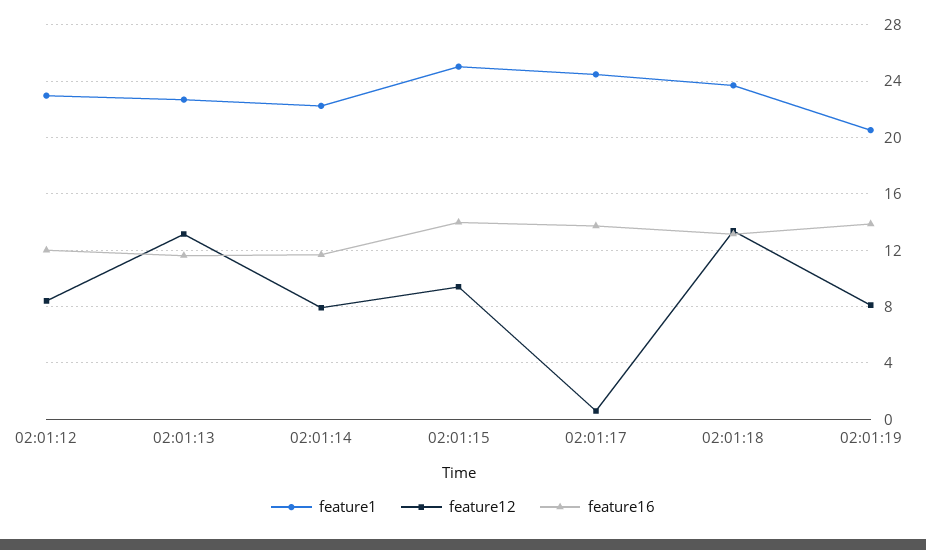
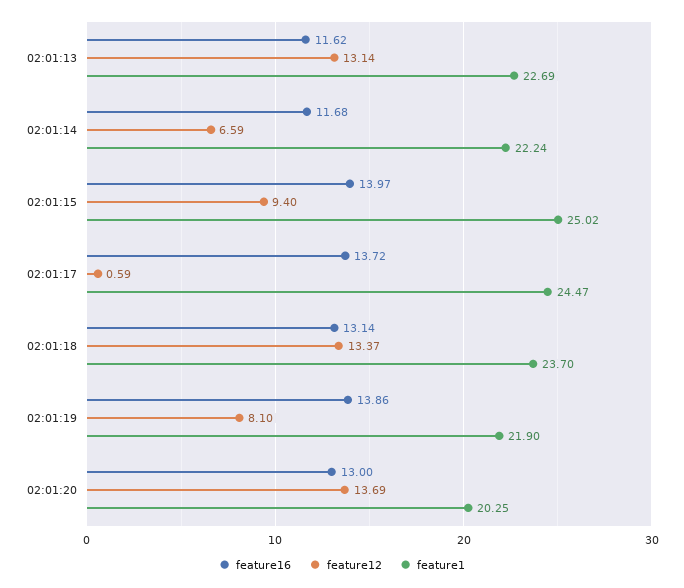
feature1, 02:01:12: 23 -> none
feature12, 02:01:12: 8.5 -> none
feature16, 02:01:12: 12 -> none
feature12, 02:01:14: 8 -> 6.59
feature1, 02:01:19: 20.5 -> 21.9
feature16, 02:01:20: none -> 13
feature12, 02:01:20: none -> 13.69
feature1, 02:01:20: none -> 20.25

